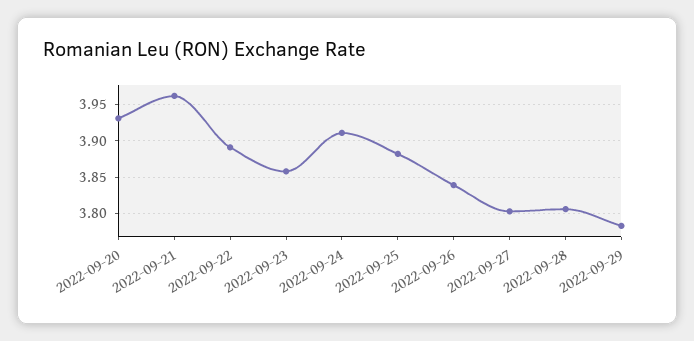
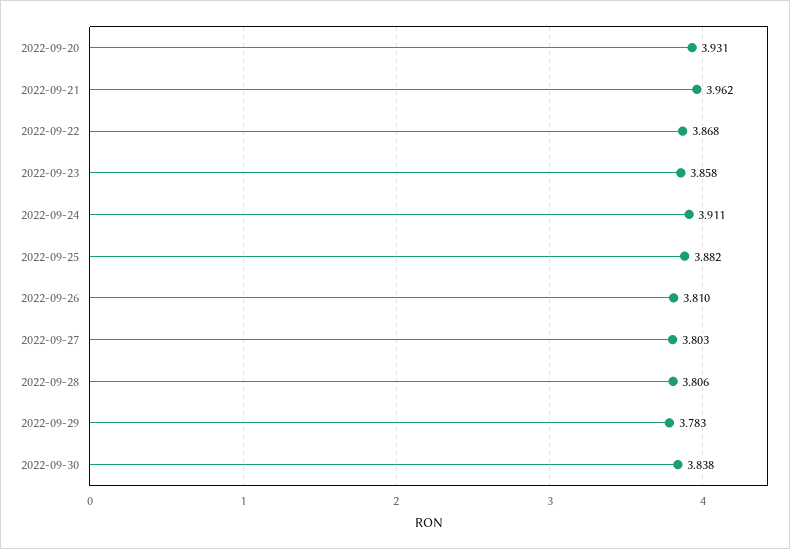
2022-09-22: 3.89 -> 3.868
2022-09-26: 3.84 -> 3.81
2022-09-30: none -> 3.838

